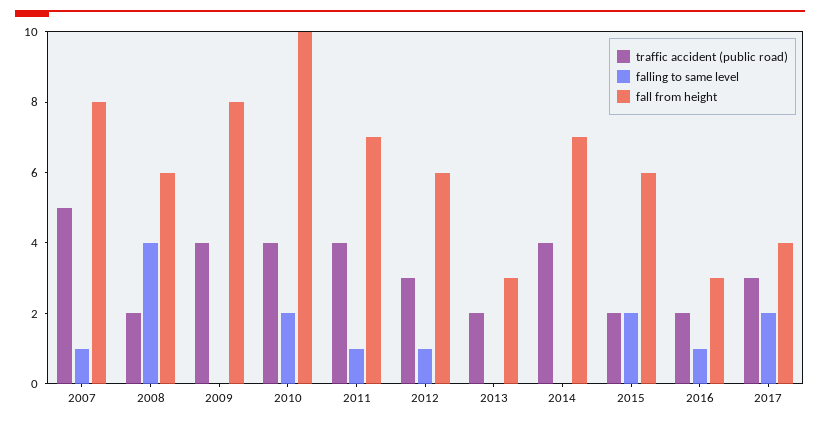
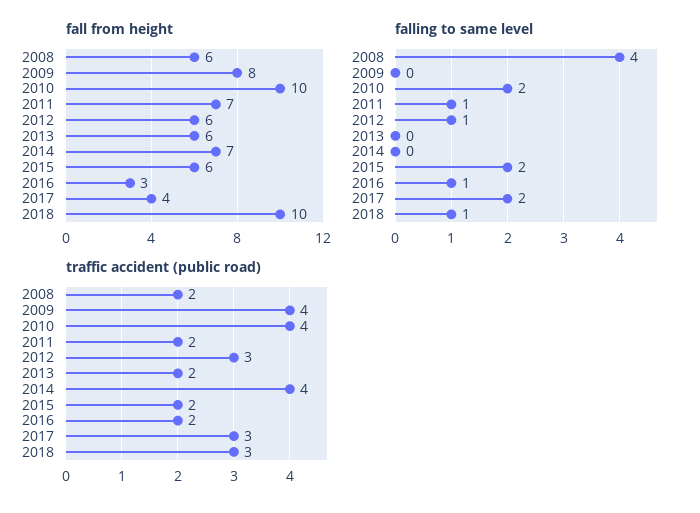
traffic accident (public road), 2007: 5 -> none
falling to same level, 2007: 1 -> none
fall from height, 2007: 8 -> none
traffic accident (public road), 2011: 4 -> 2
fall from height, 2013: 3 -> 6
fall from height, 2018: none -> 10
falling to same level, 2018: none -> 1
traffic accident (public road), 2018: none -> 3

